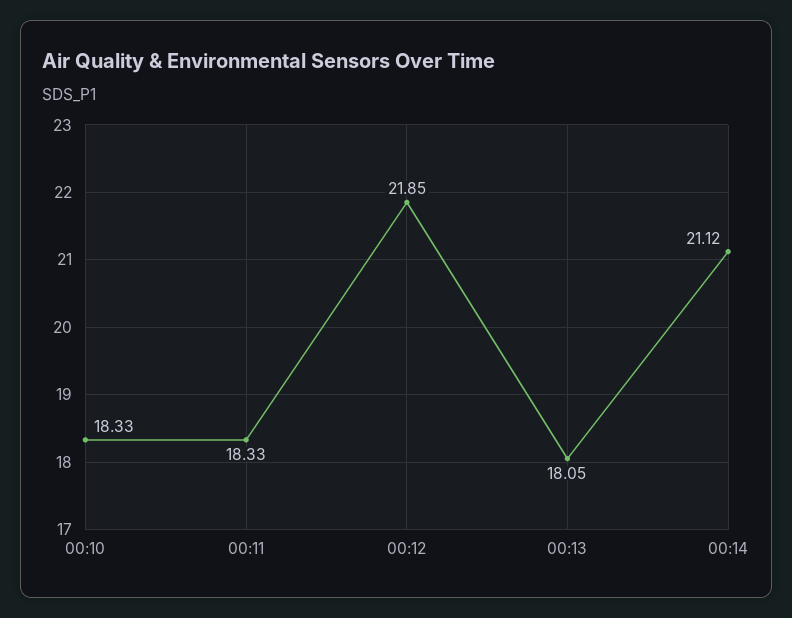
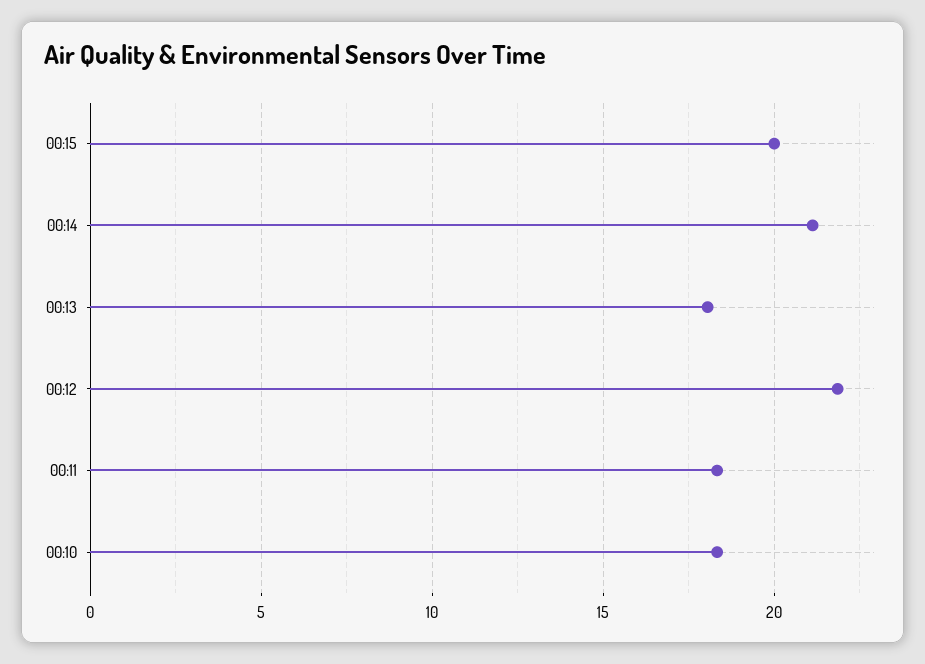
00:15: none -> 20

